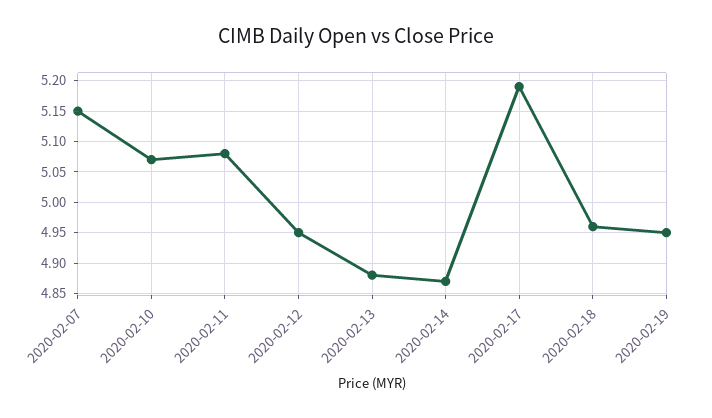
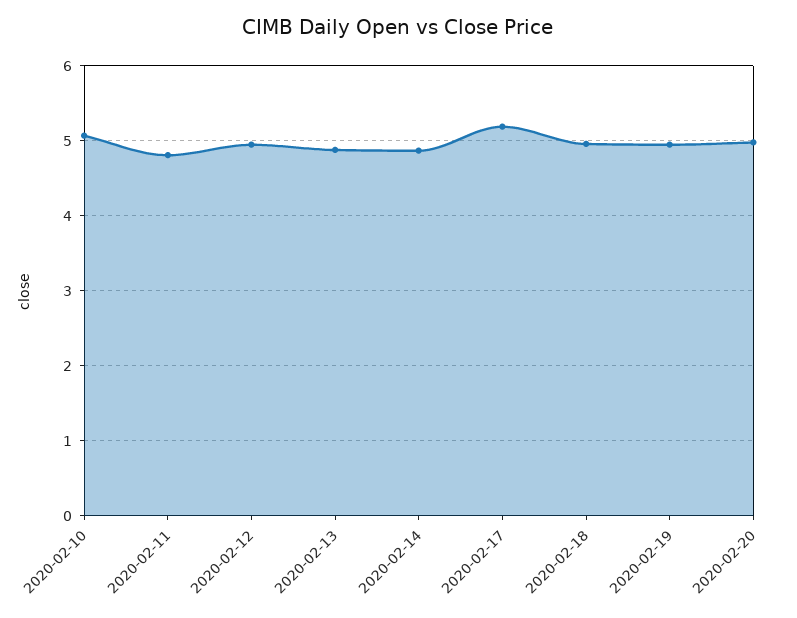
2020-02-07: 5.15 -> none
2020-02-11: 5.08 -> 4.8
2020-02-20: none -> 5

